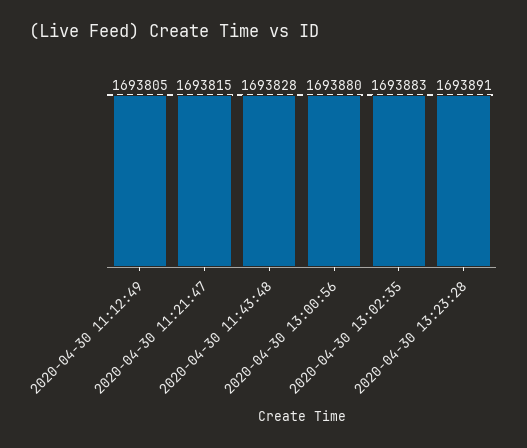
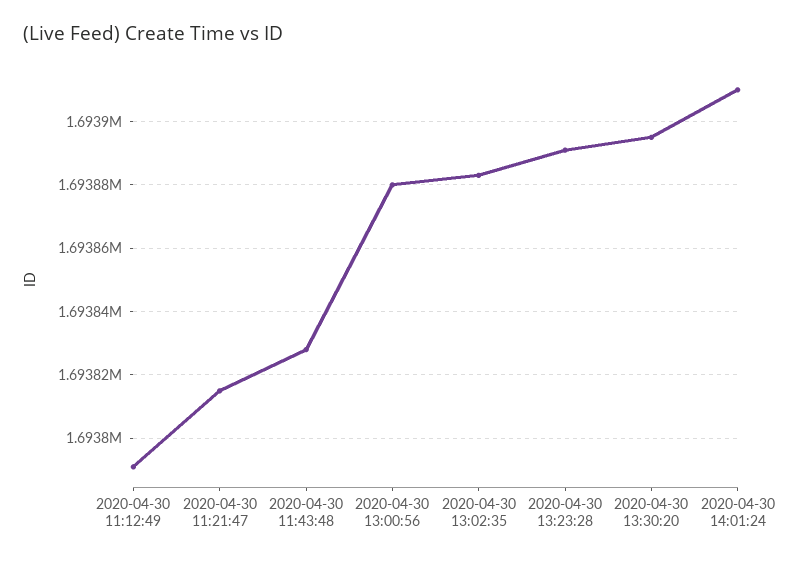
2020-04-30 11:12:49: 1693805 -> 1693790
2020-04-30 13:30:20: none -> 1693895
2020-04-30 14:01:24: none -> 1693910

